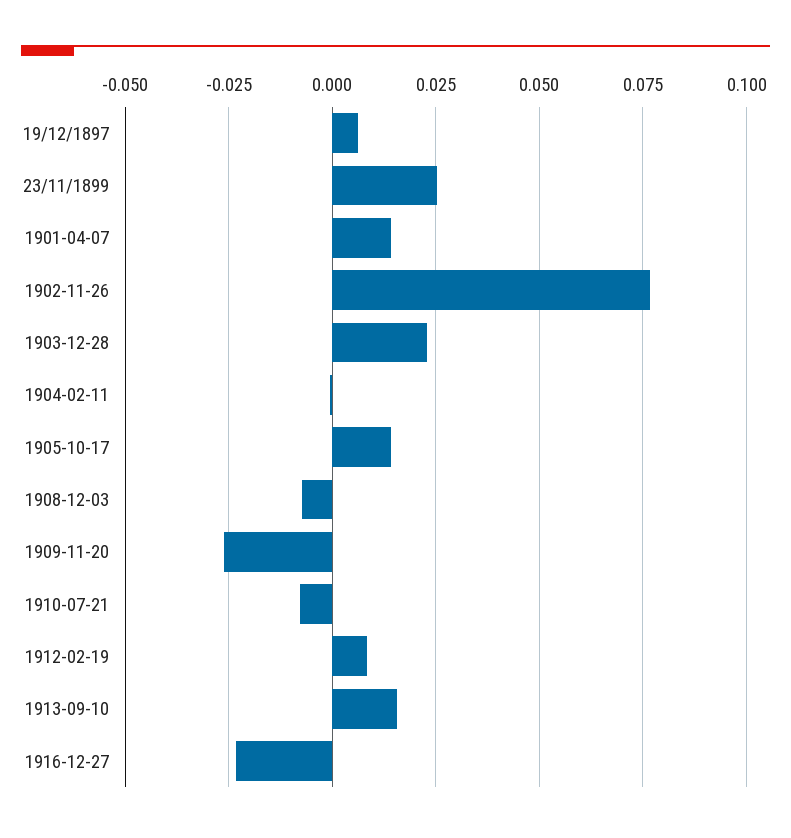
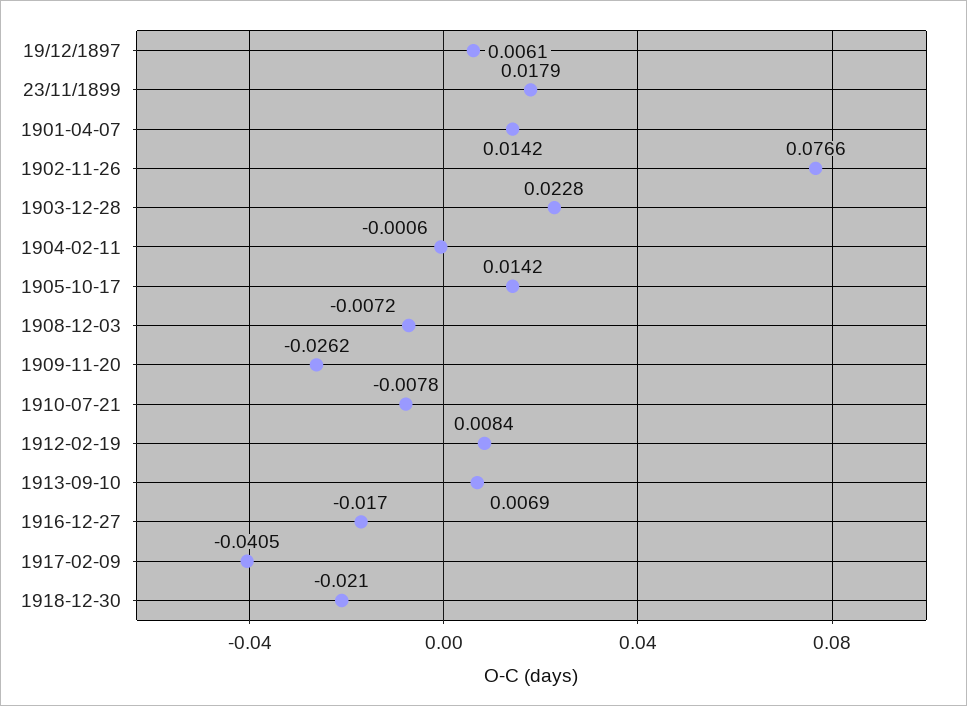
23/11/1899: 0.025 -> 0.0179
1913-09-10: 0.015 -> 0.0069
1916-12-27: -0.0225 -> -0.017
1917-02-09: none -> -0.0405
1918-12-30: none -> -0.021

